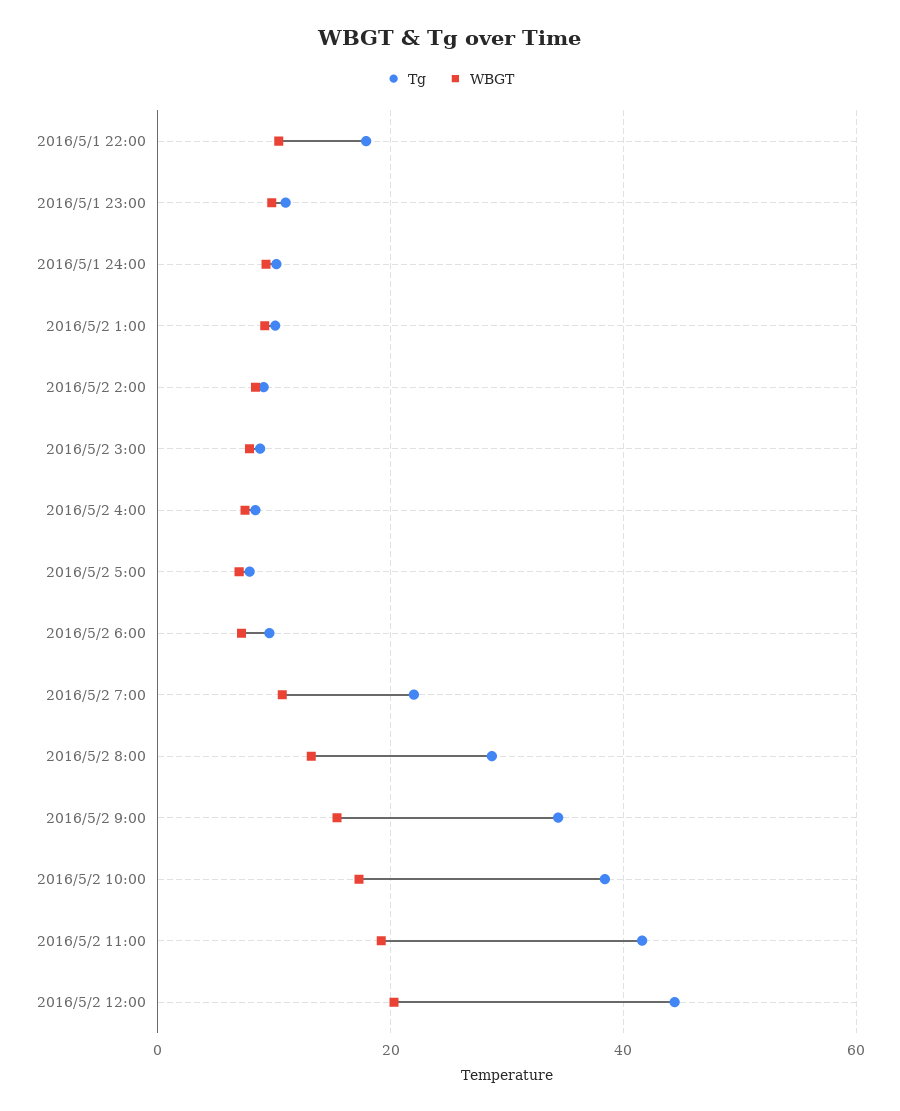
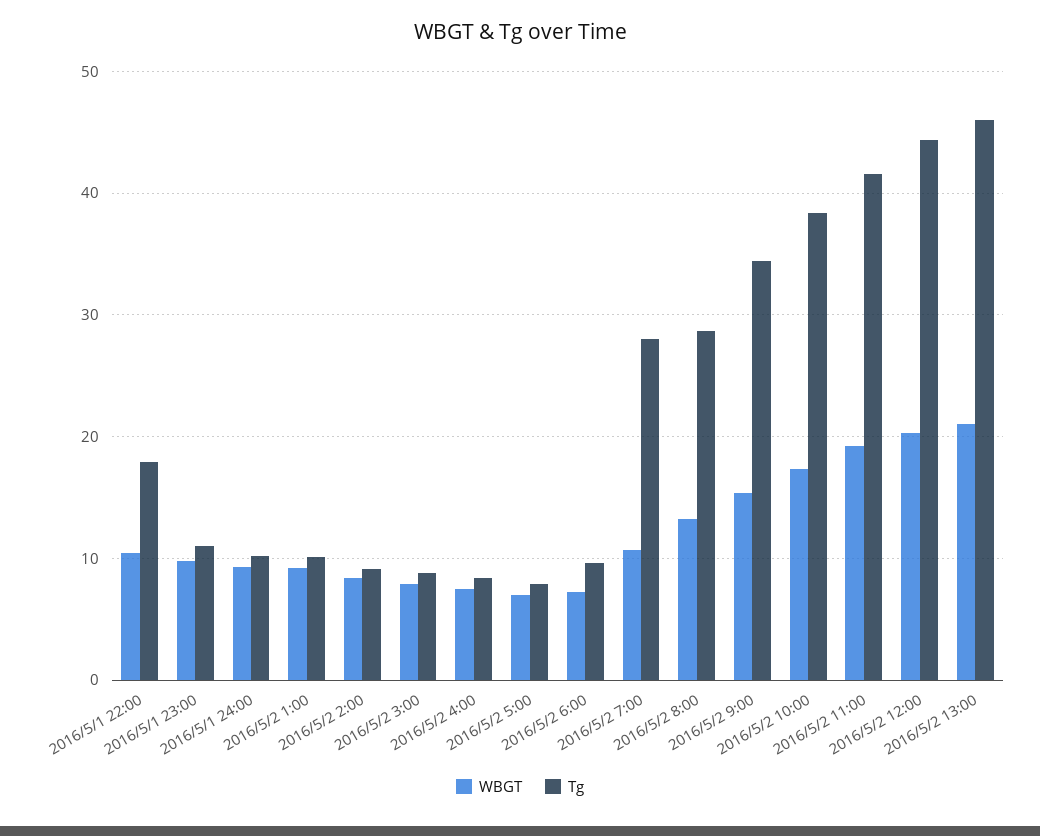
Tg, 2016/5/2 7:00: 22 -> 28
WBGT, 2016/5/2 13:00: none -> 21
Tg, 2016/5/2 13:00: none -> 46

